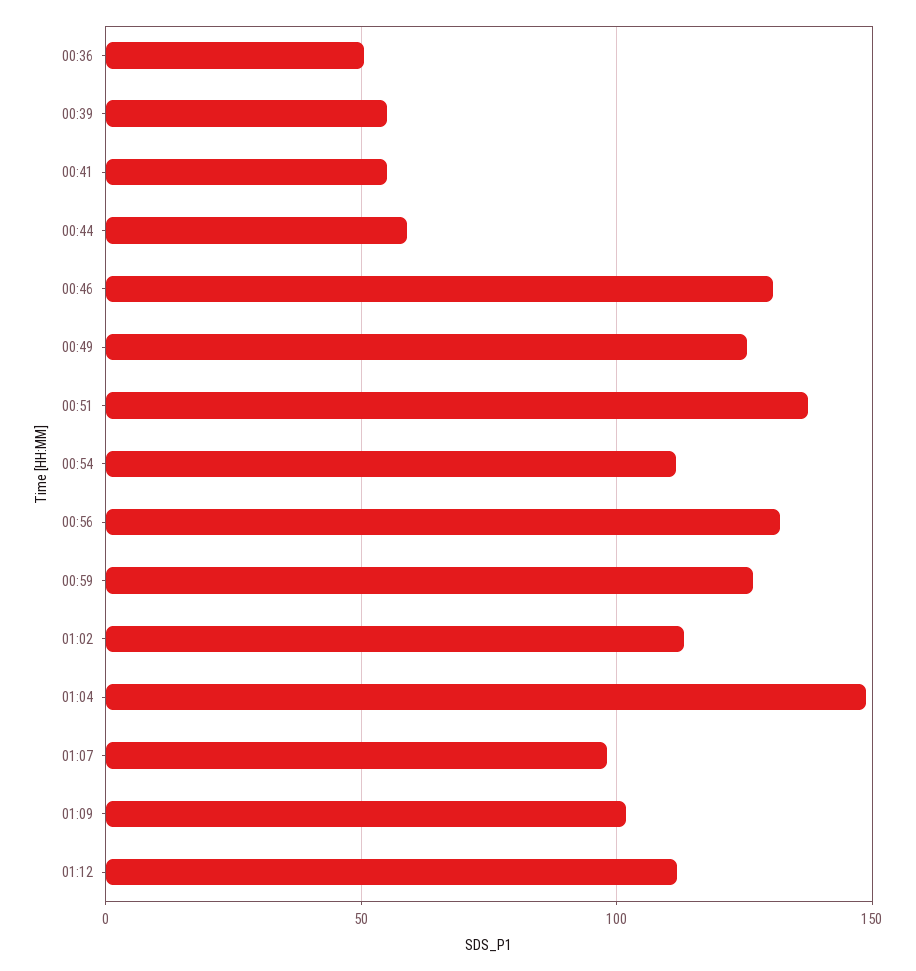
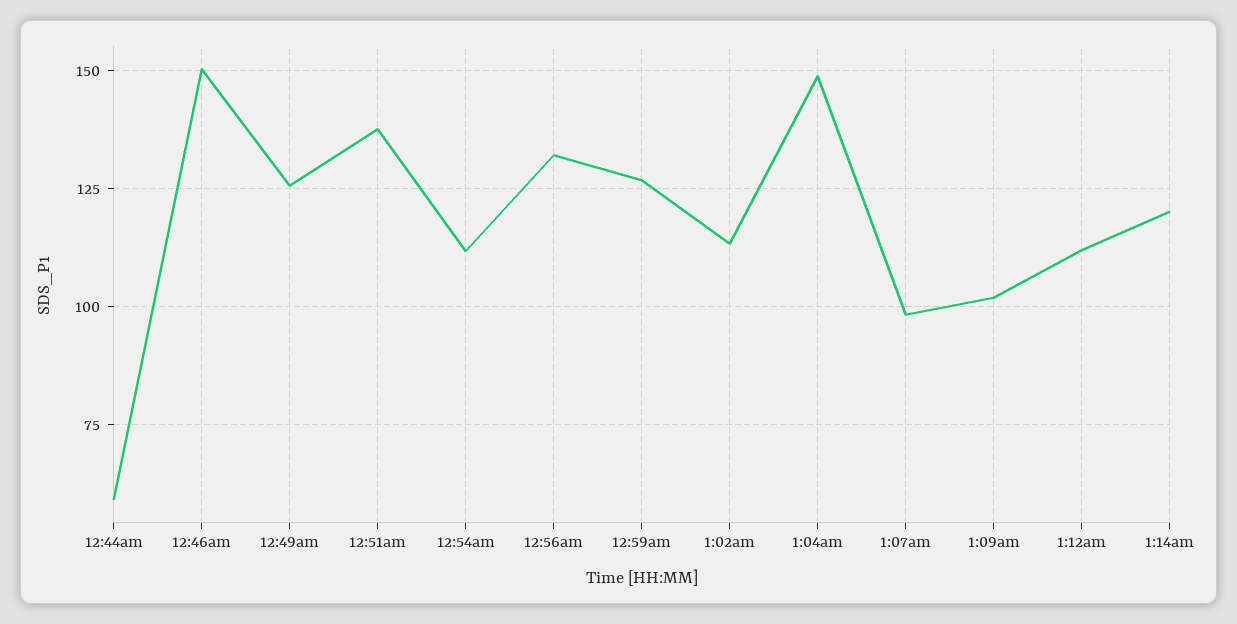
00:36: 50 -> none
00:39: 55 -> none
00:41: 55 -> none
00:46: 130 -> 150
1:14am: none -> 120

